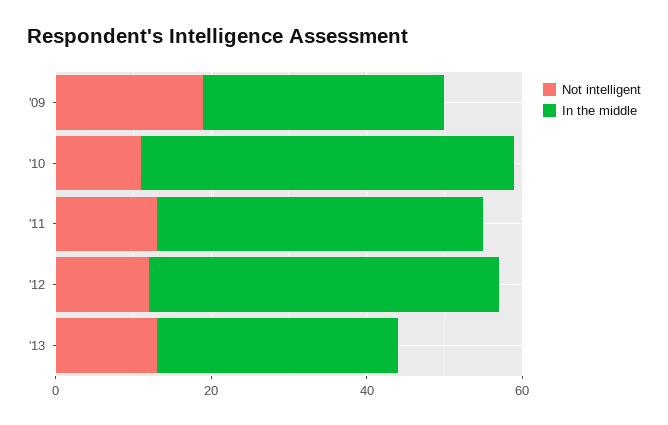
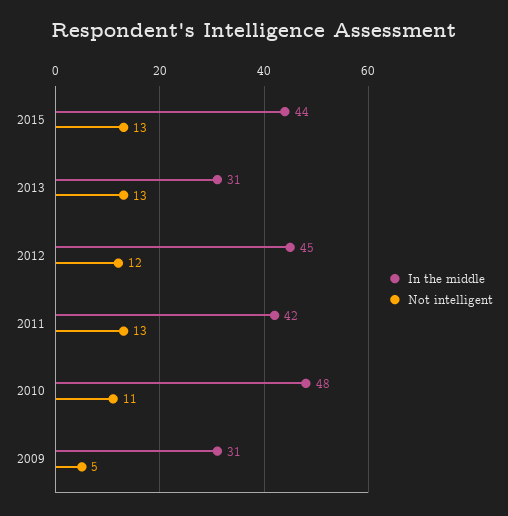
Not intelligent, '09: 20 -> 5
In the middle, 2015: none -> 44
Not intelligent, 2015: none -> 13

